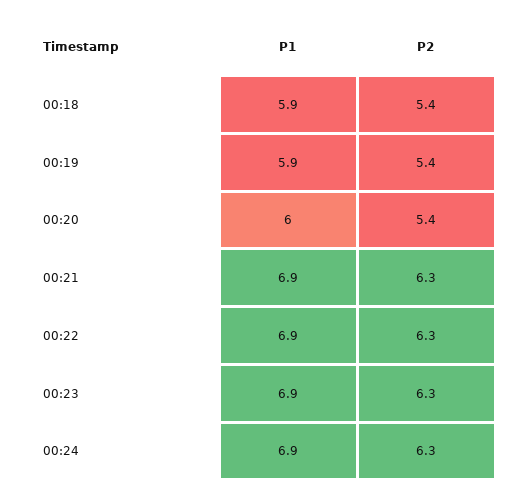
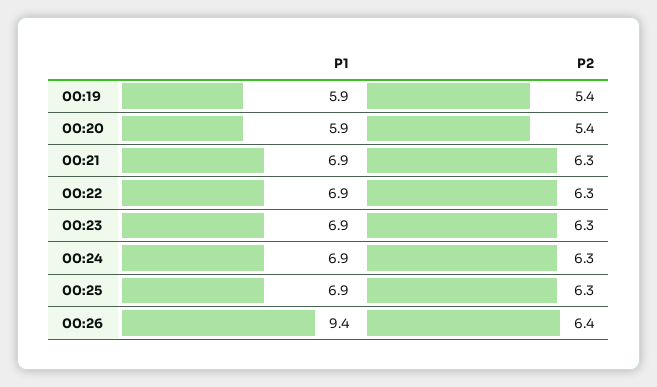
P1, 00:18: 5.9 -> none
P2, 00:18: 5.4 -> none
P1, 00:20: 6 -> 5.9
P1, 00:25: none -> 6.9
P2, 00:25: none -> 6.3
P1, 00:26: none -> 9.4
P2, 00:26: none -> 6.4

